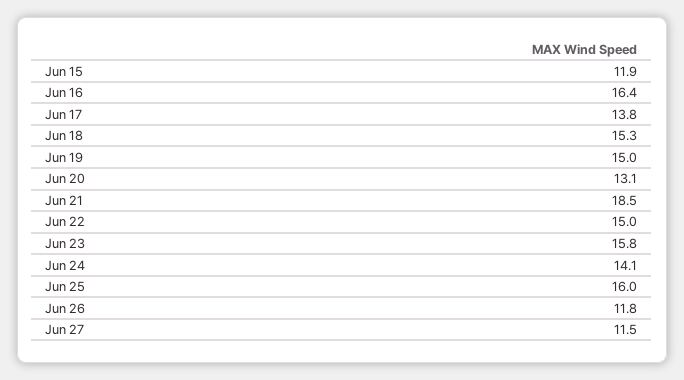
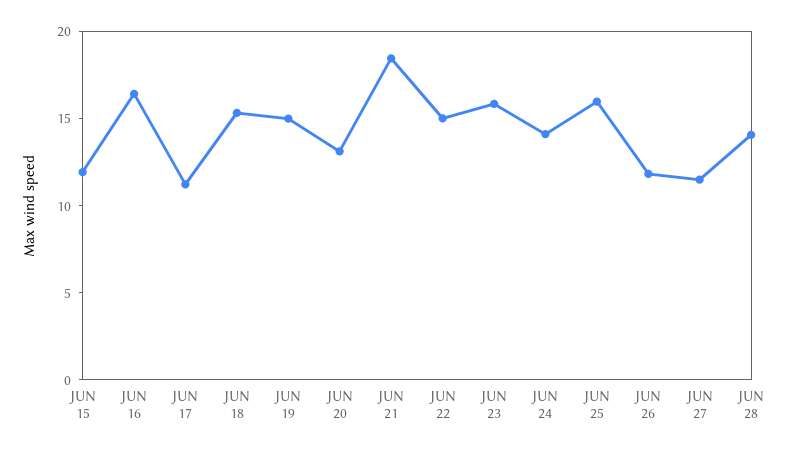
Jun 17: 13.8 -> 11
JUN 28: none -> 14

